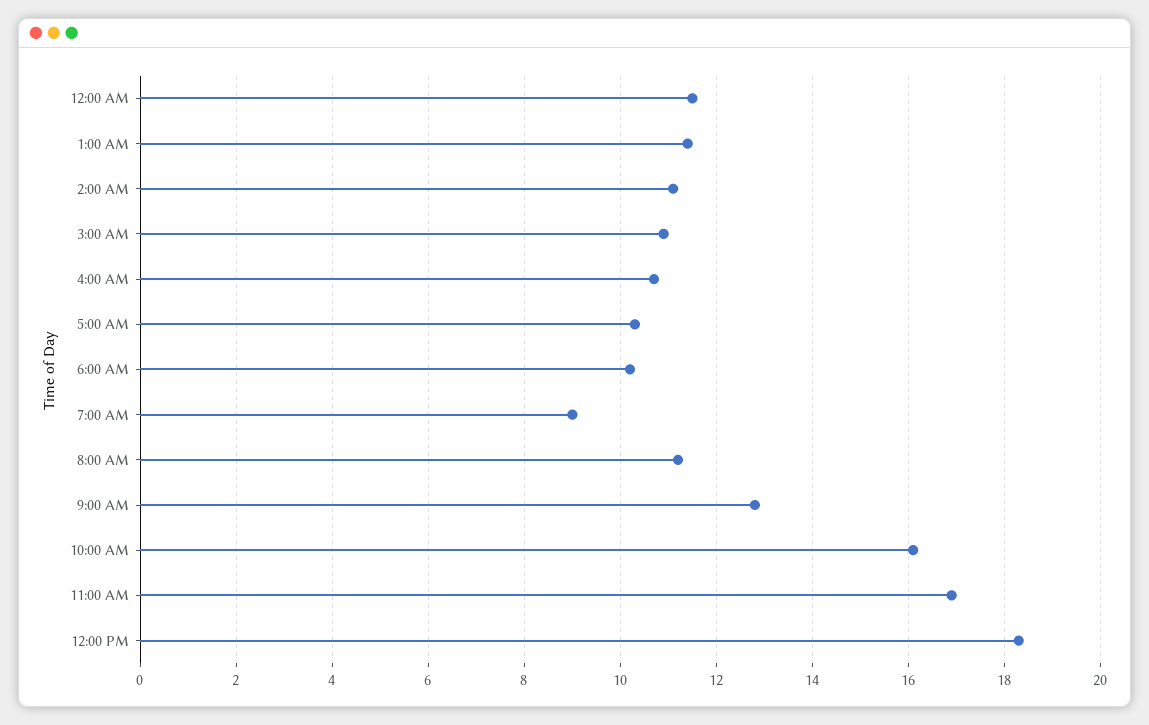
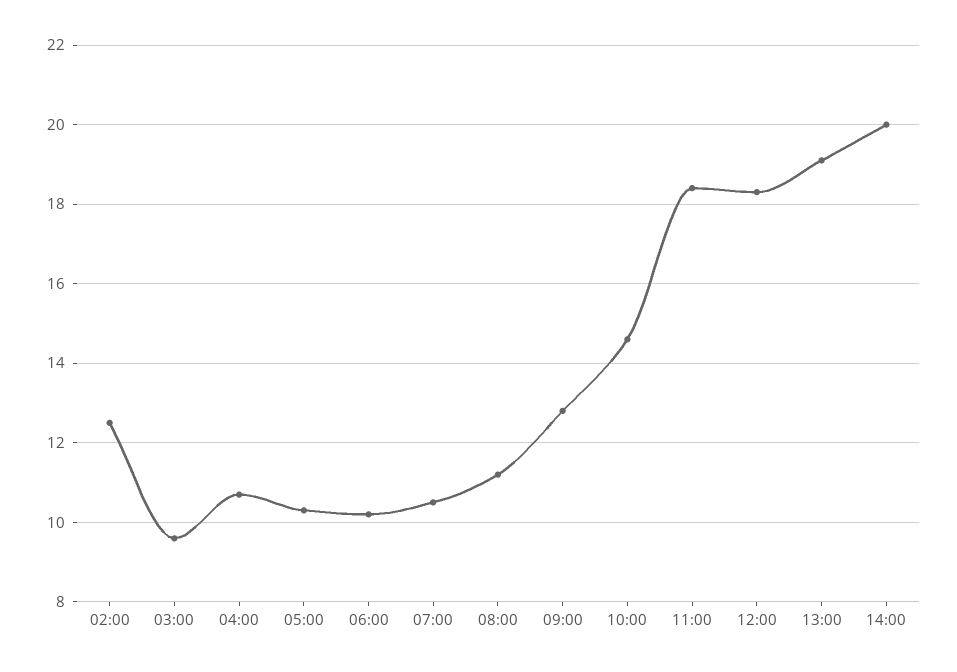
12:00 AM: 11.5 -> none
1:00 AM: 11.5 -> none
2:00 AM: 11 -> 12.5
3:00 AM: 11 -> 9.5
7:00 AM: 9 -> 10.5
10:00 AM: 16 -> 14.5
11:00 AM: 17 -> 18.5
13:00: none -> 19
14:00: none -> 20

